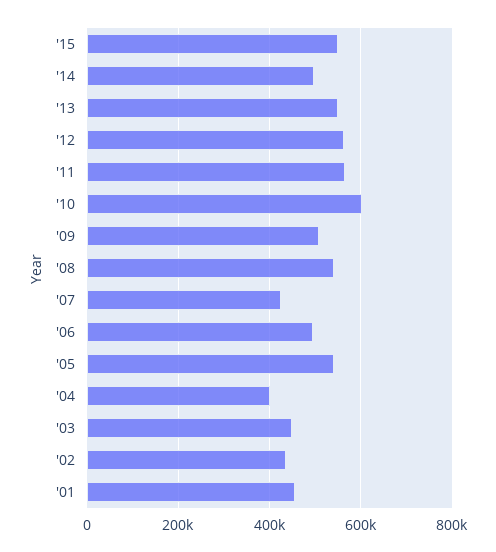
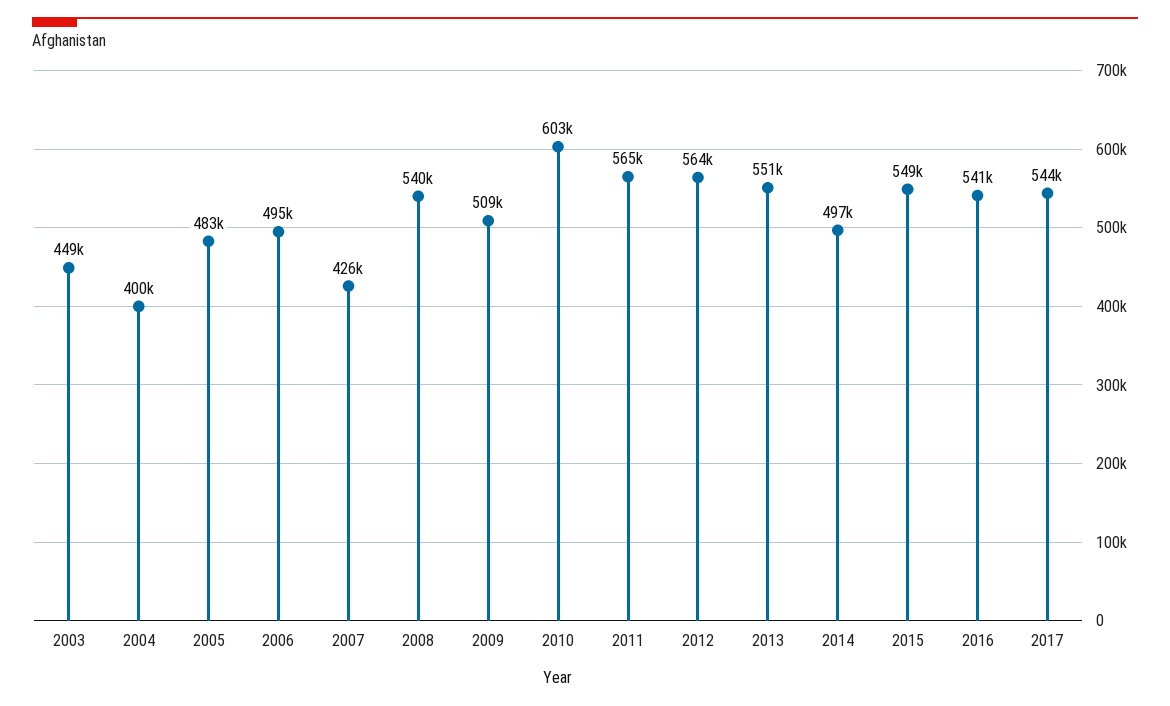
'05: 540000 -> 483000
'02: 440000 -> none
'01: 460000 -> none
2016: none -> 541000
2017: none -> 544000

